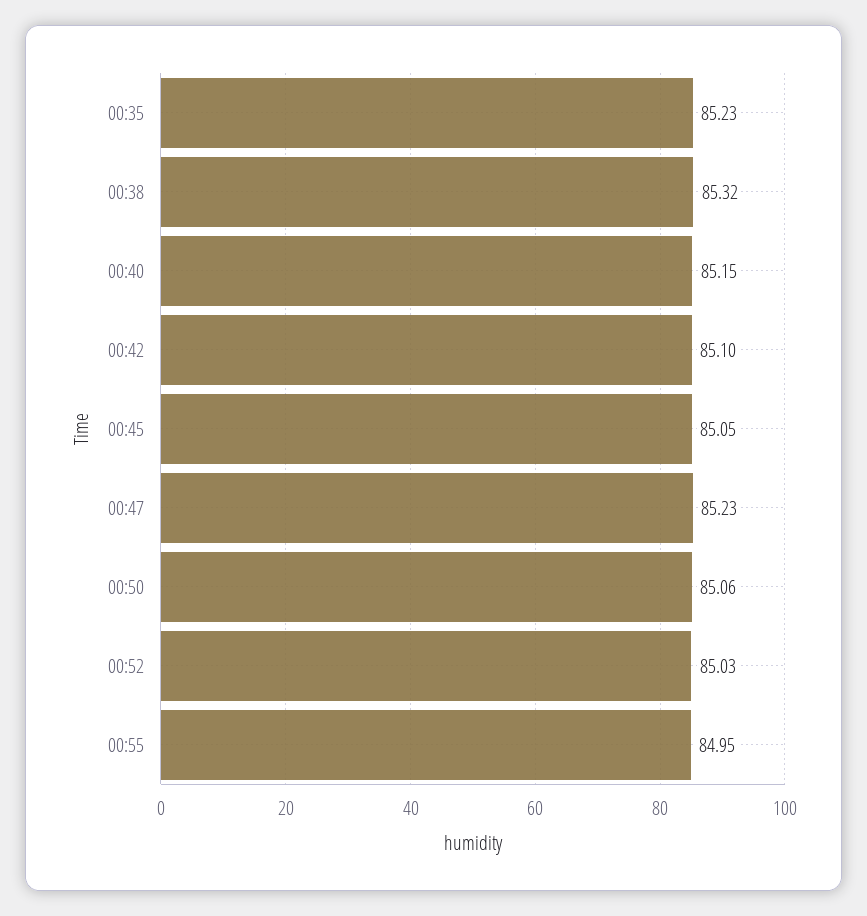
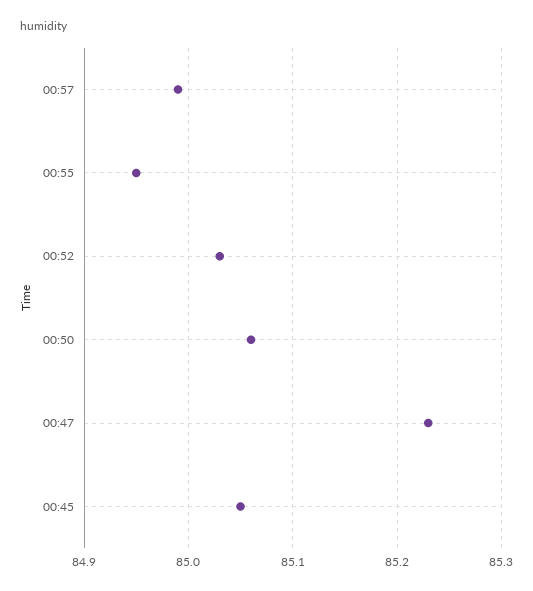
00:35: 85.23 -> none
00:38: 85.32 -> none
00:40: 85.15 -> none
00:42: 85.1 -> none
00:57: none -> 84.99

